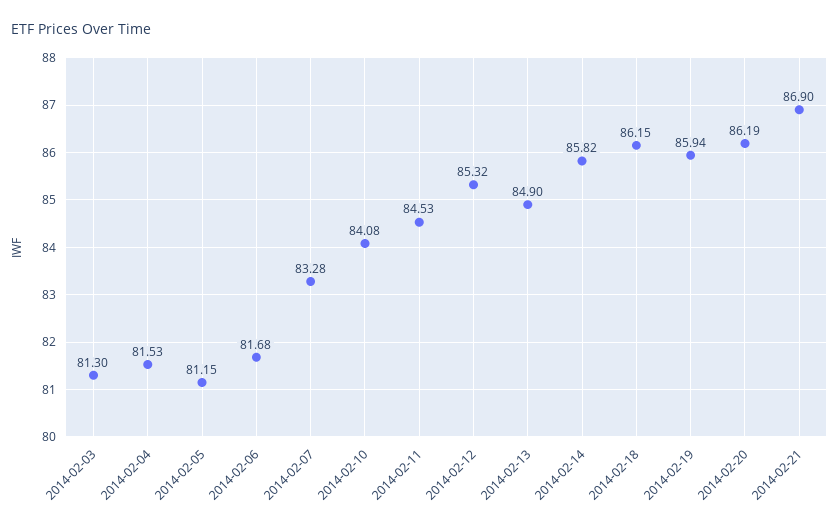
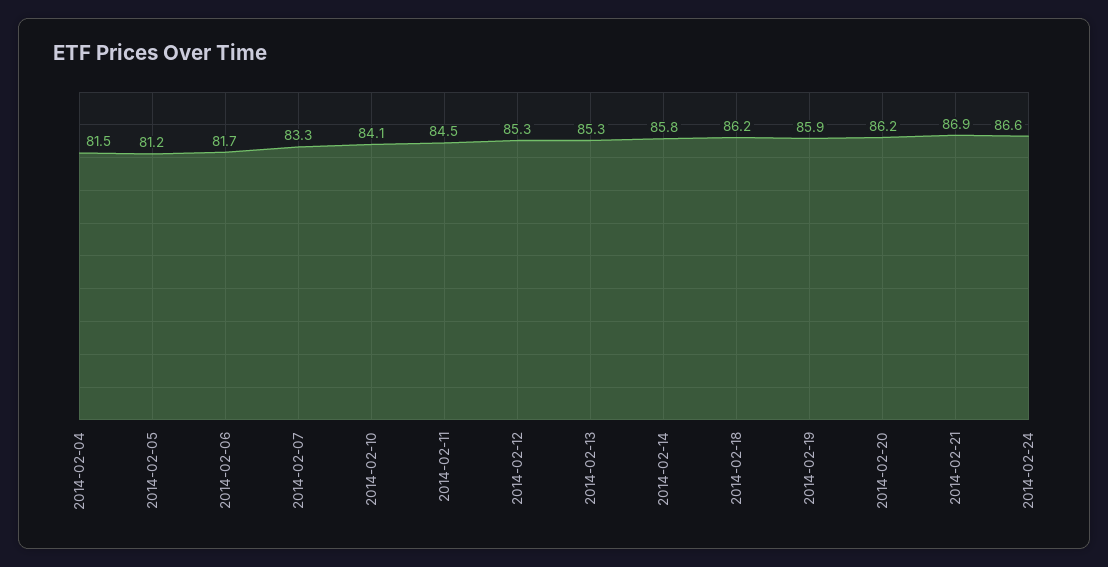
2014-02-03: 81.3 -> none
2014-02-13: 84.9 -> 85.3
2014-02-24: none -> 86.6

